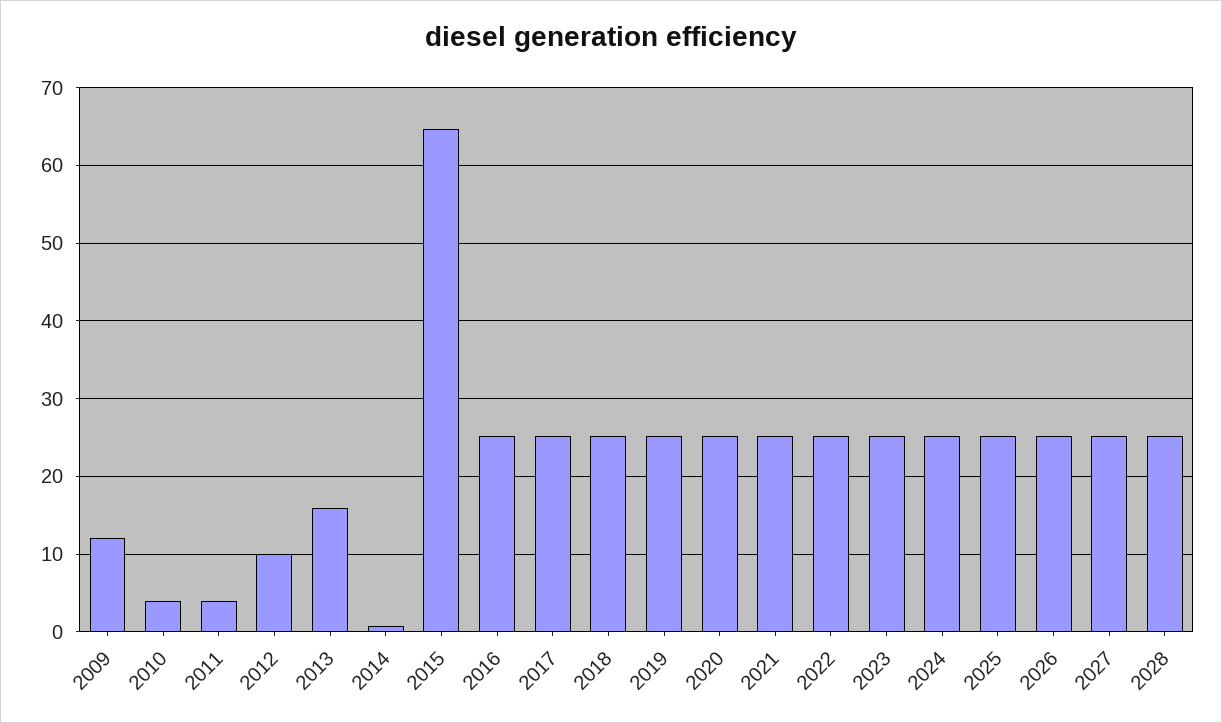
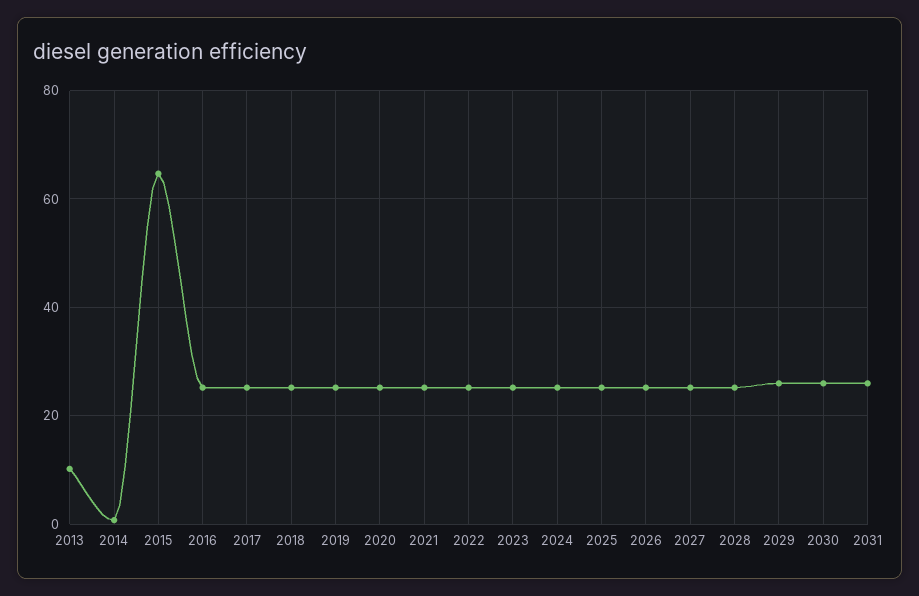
2009: 12 -> none
2010: 4 -> none
2011: 4 -> none
2012: 10 -> none
2013: 16 -> 10
2029: none -> 26
2030: none -> 26
2031: none -> 26

